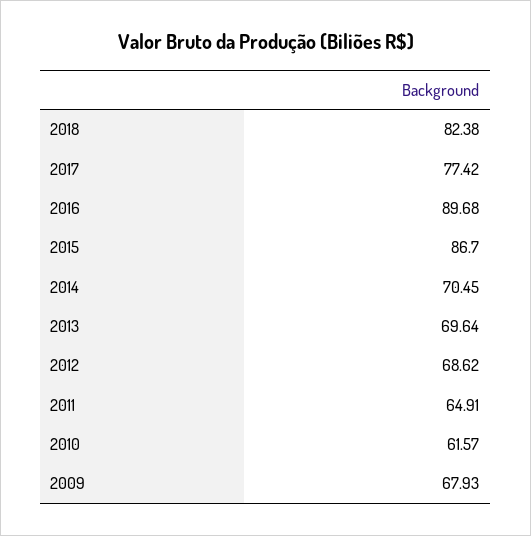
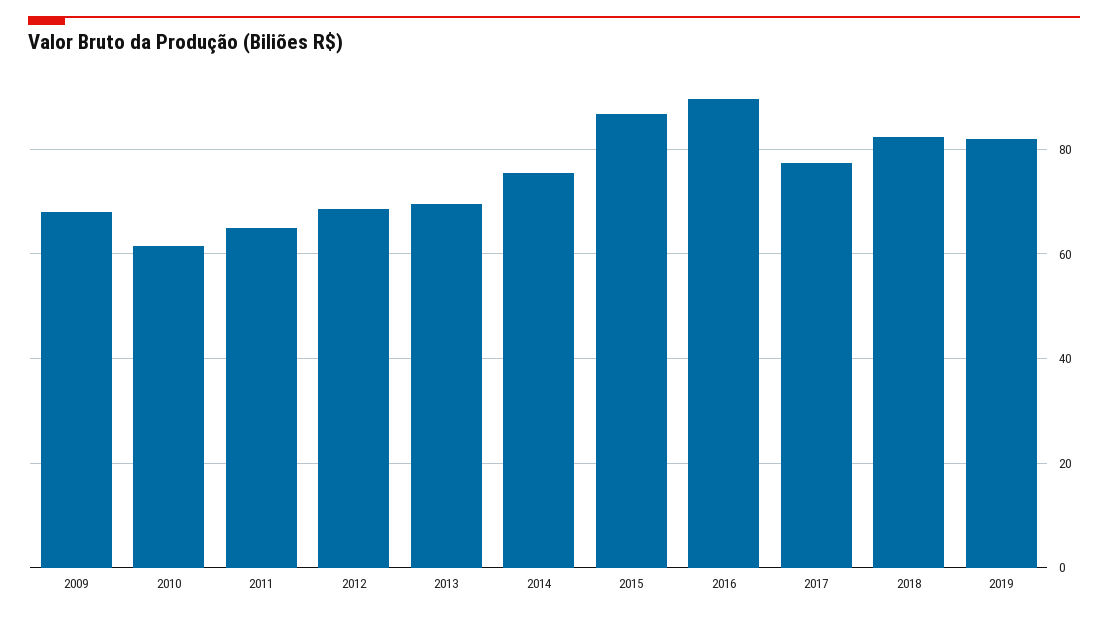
2014: 70.45 -> 76
2019: none -> 82

